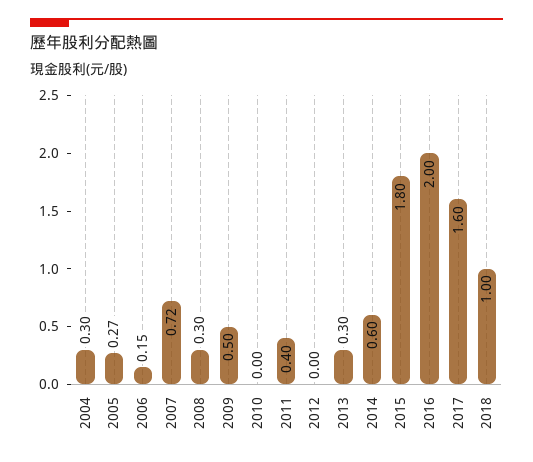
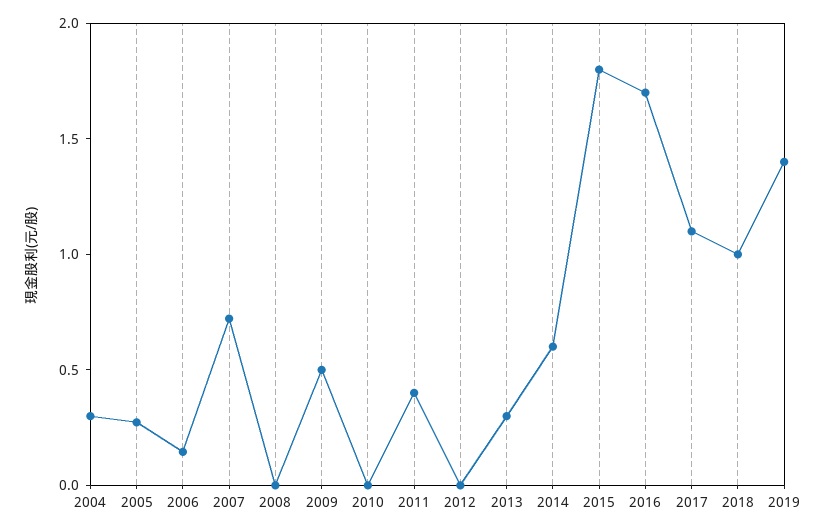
2008: 0.3 -> 0
2016: 2 -> 1.7
2017: 1.6 -> 1.1
2019: none -> 1.4

